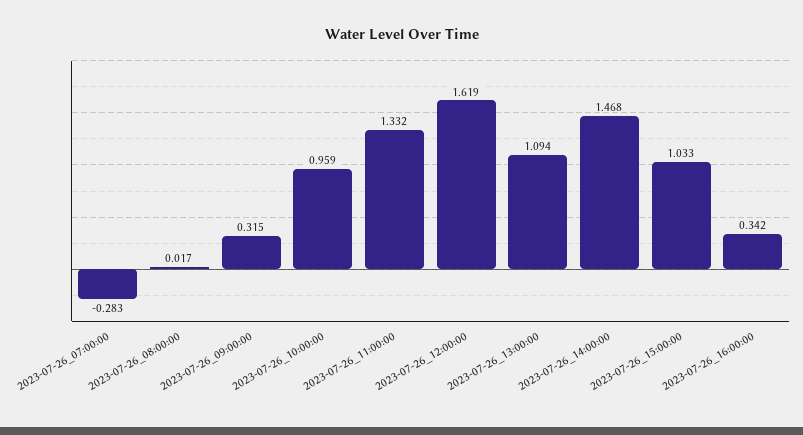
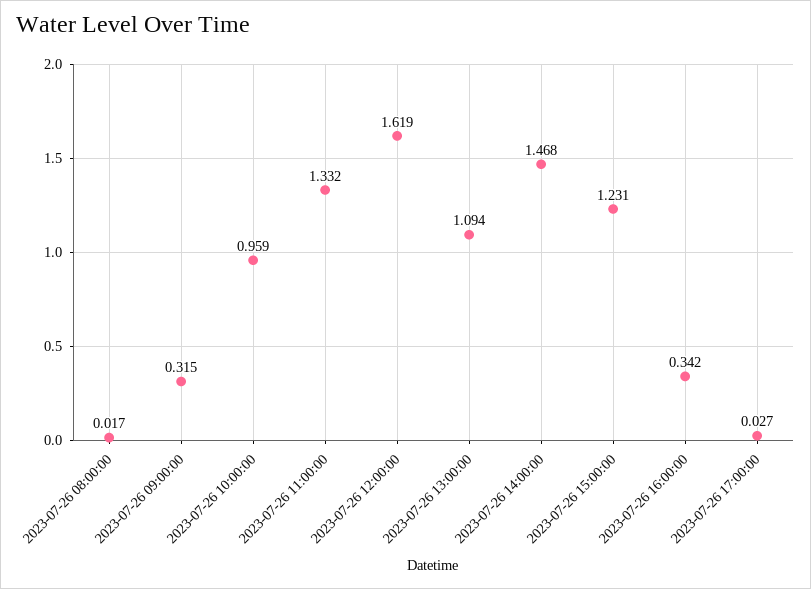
2023-07-26_07:00:00: -0.283 -> none
2023-07-26_15:00:00: 1.033 -> 1.231
2023-07-26 17:00:00: none -> 0.027

